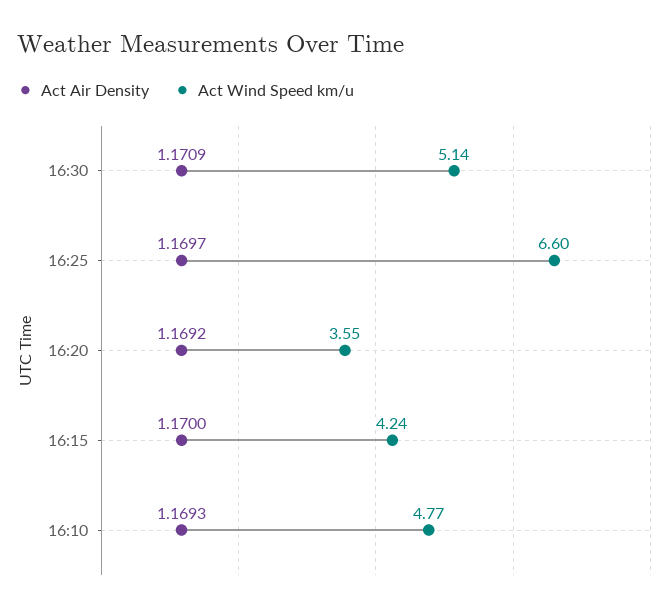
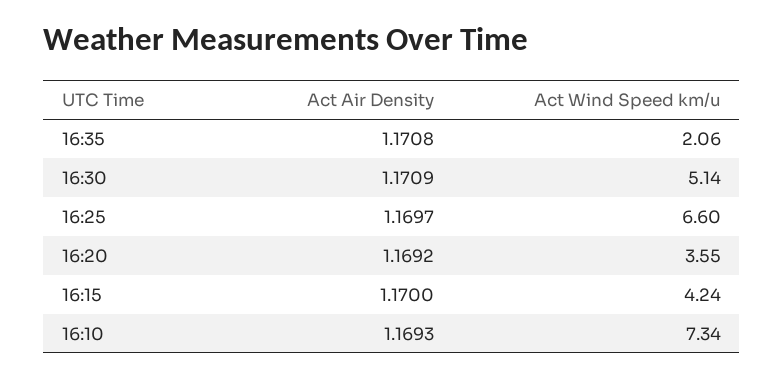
Act Wind Speed km/u, 16:10: 4.77 -> 7.34
Act Air Density, 16:35: none -> 1.1708
Act Wind Speed km/u, 16:35: none -> 2.06

